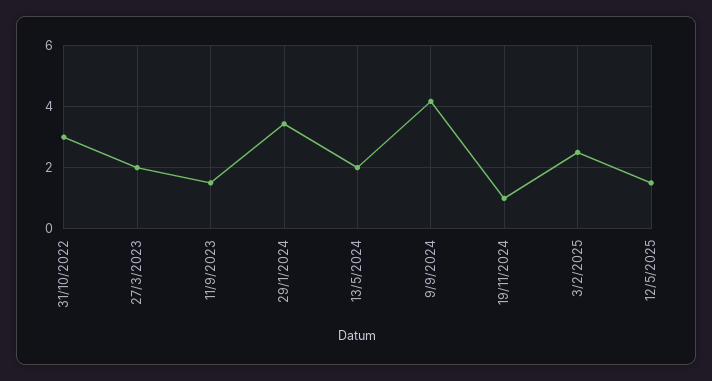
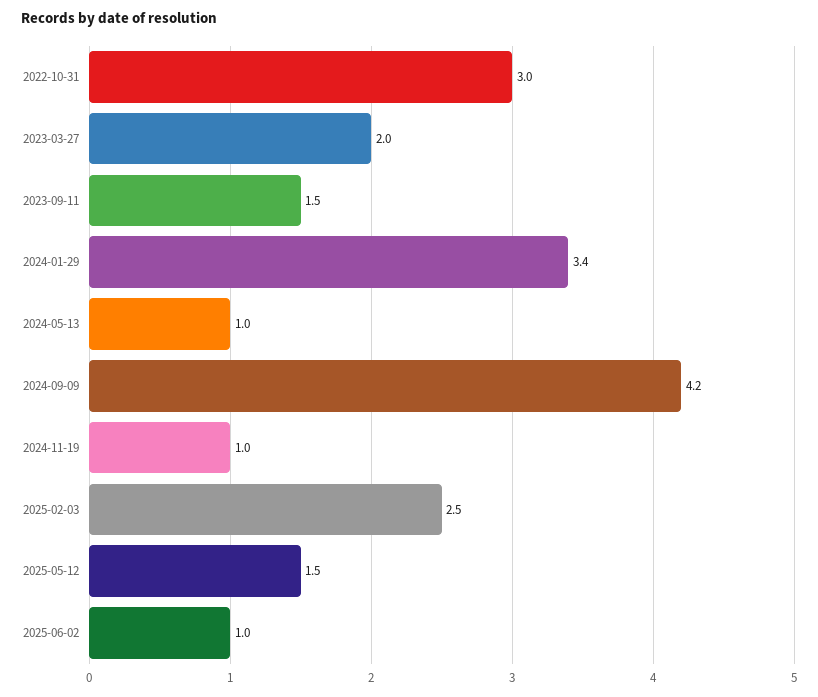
13/5/2024: 2 -> 1
2025-06-02: none -> 1

